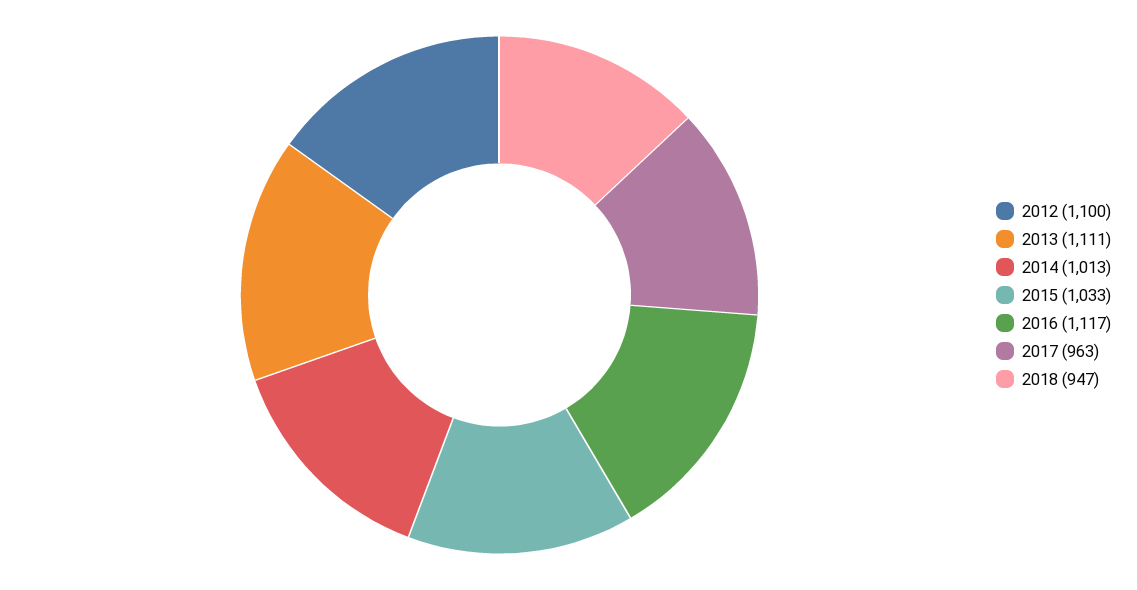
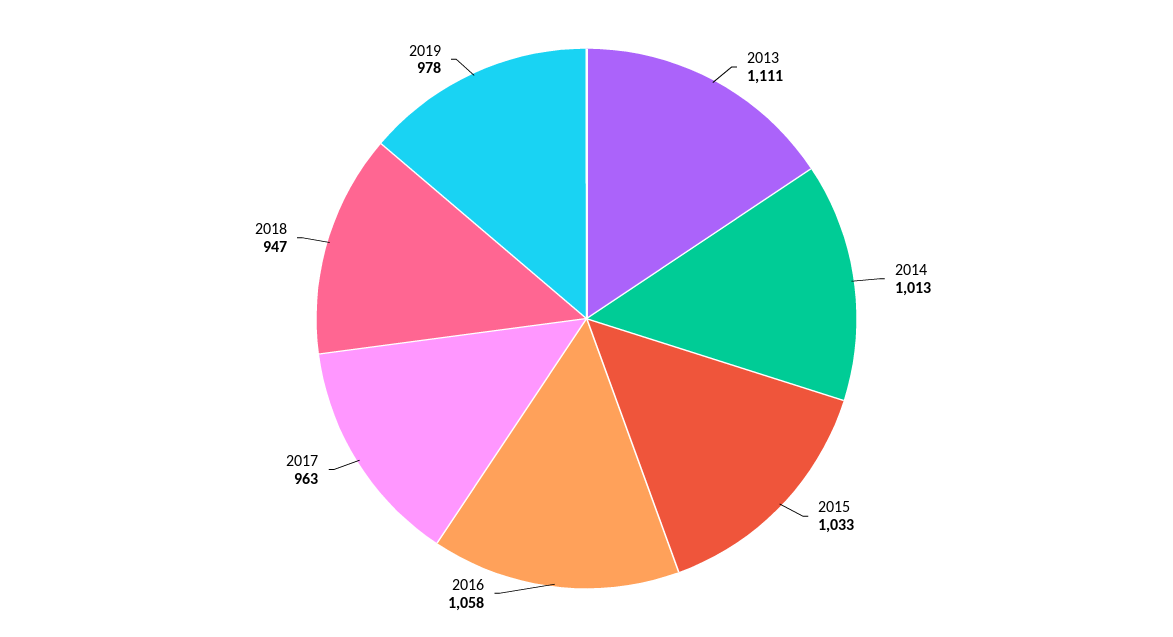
2012: 1100 -> none
2016: 1117 -> 1058
2019: none -> 978

